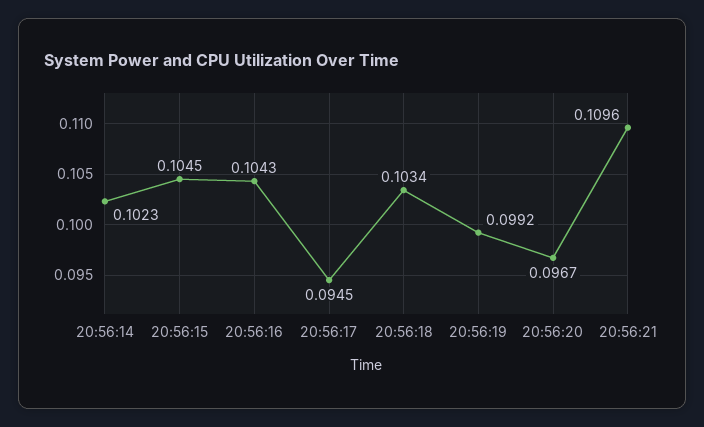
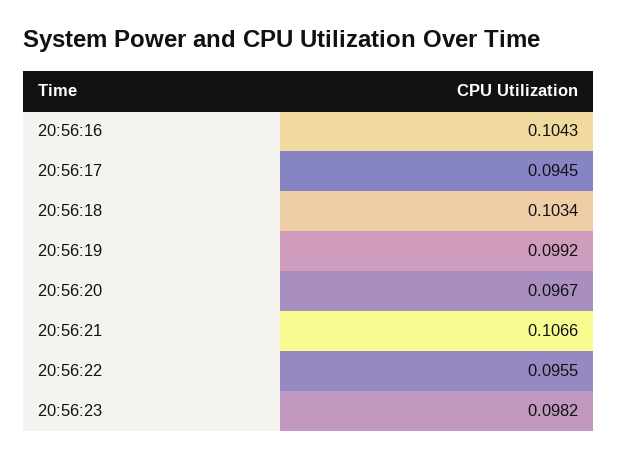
20:56:14: 0.1023 -> none
20:56:15: 0.1045 -> none
20:56:21: 0.1096 -> 0.1066
20:56:22: none -> 0.0955
20:56:23: none -> 0.0982

